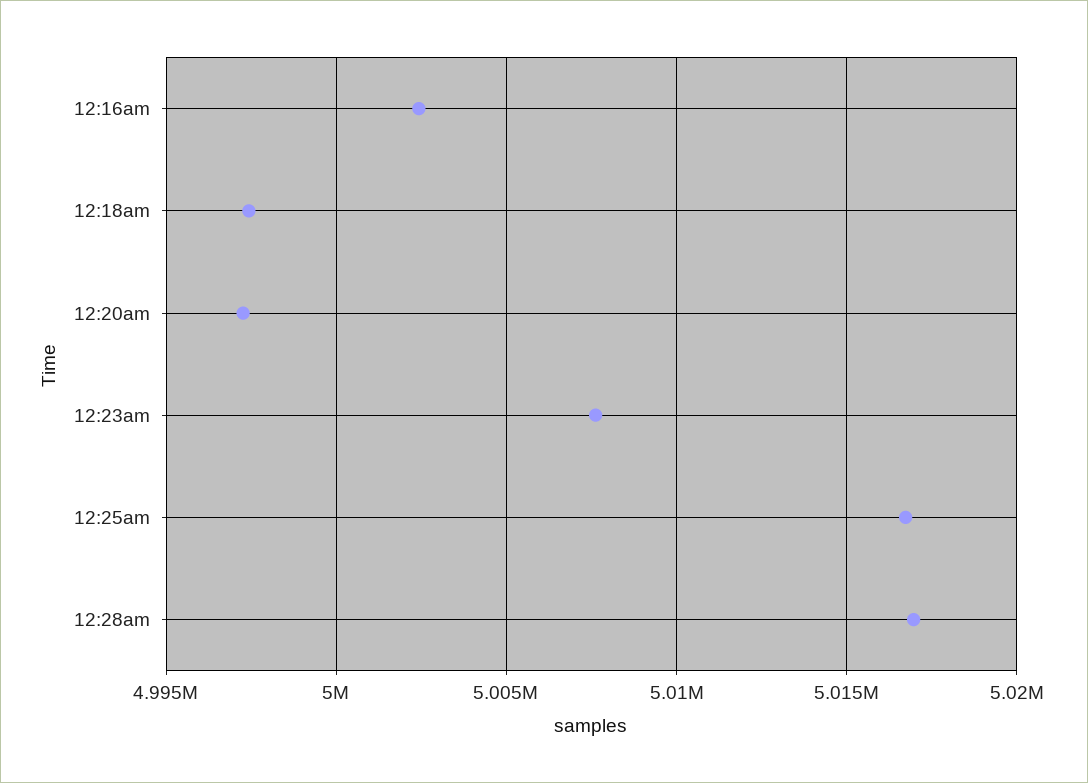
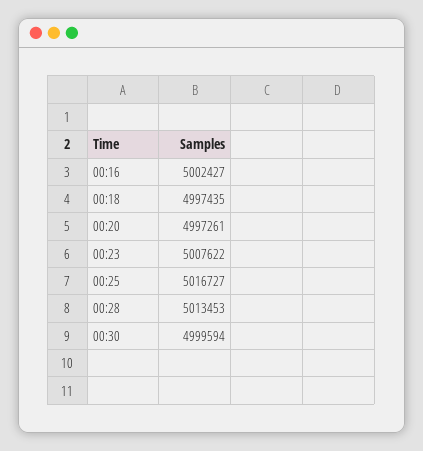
12:28am: 5017000 -> 5013453
00:30: none -> 4999594

